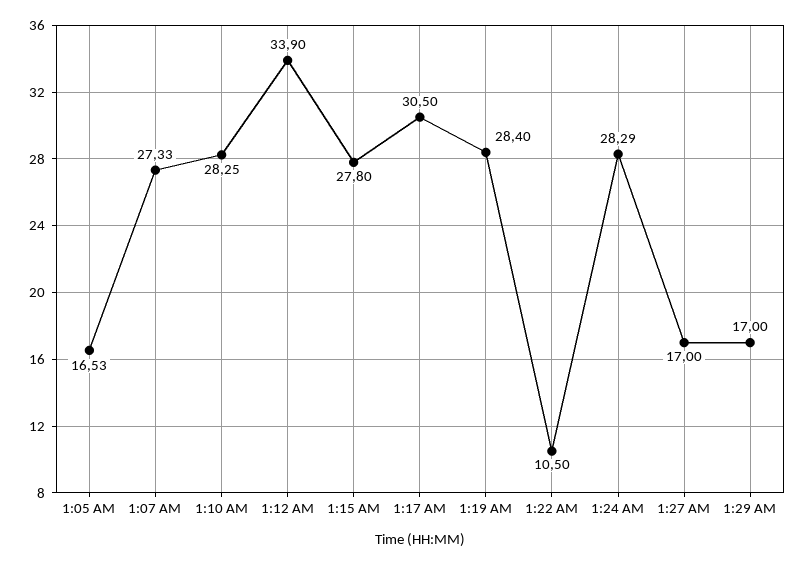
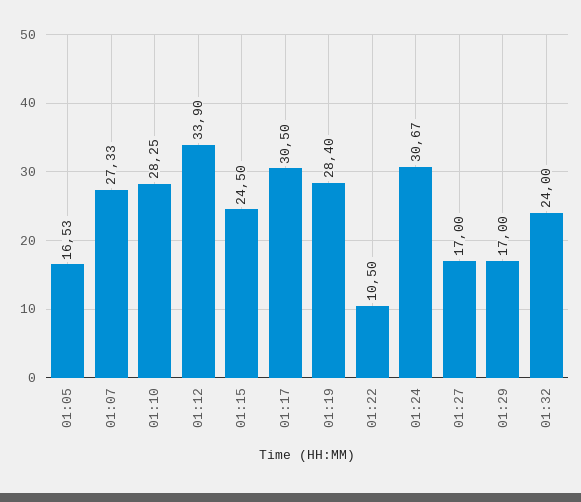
1:15 AM: 27.8 -> 24.5
1:24 AM: 28.29 -> 30.67
01:32: none -> 24

